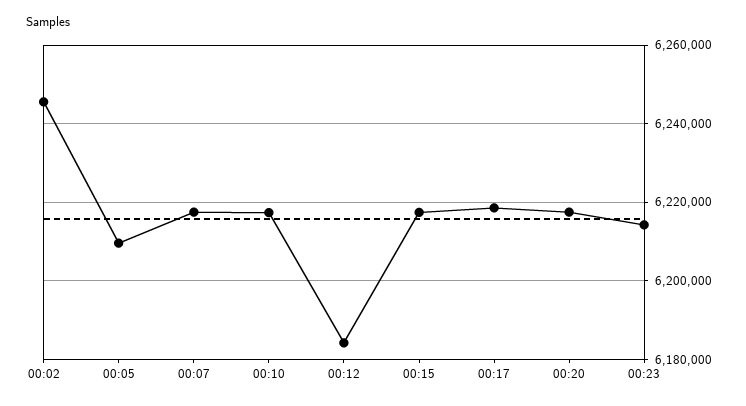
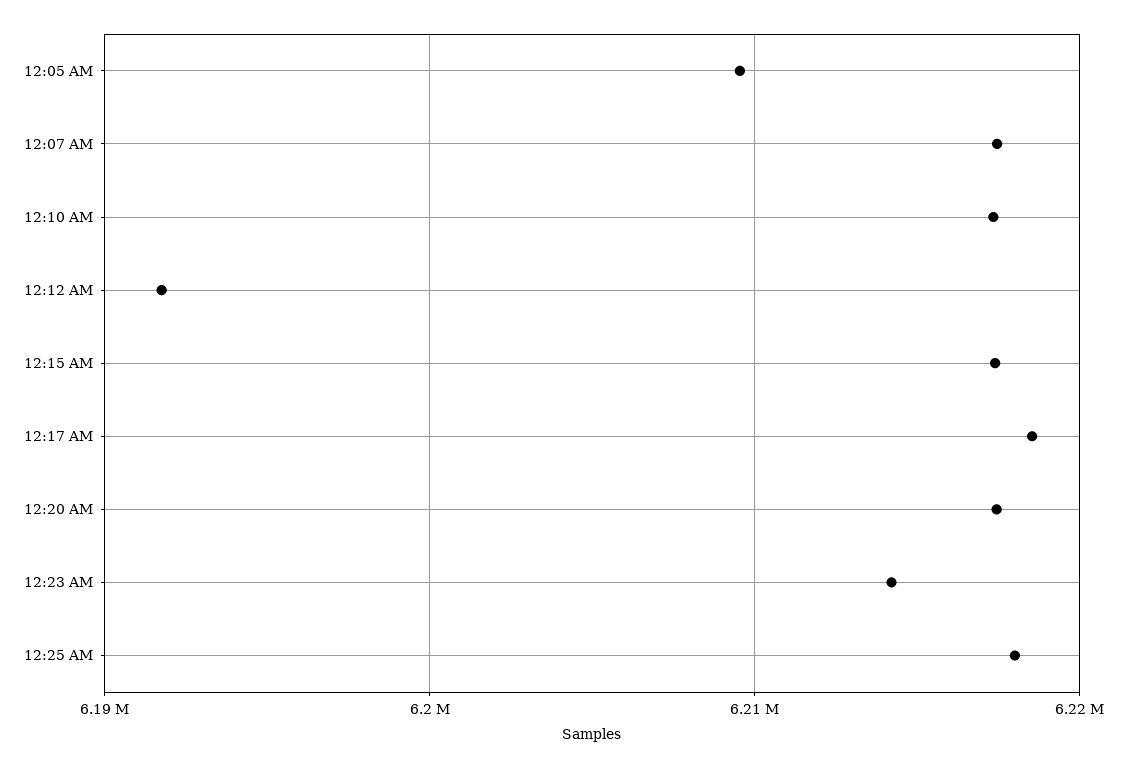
00:02: 6246000 -> none
00:12: 6184000 -> 6192000
12:25 AM: none -> 6218000

